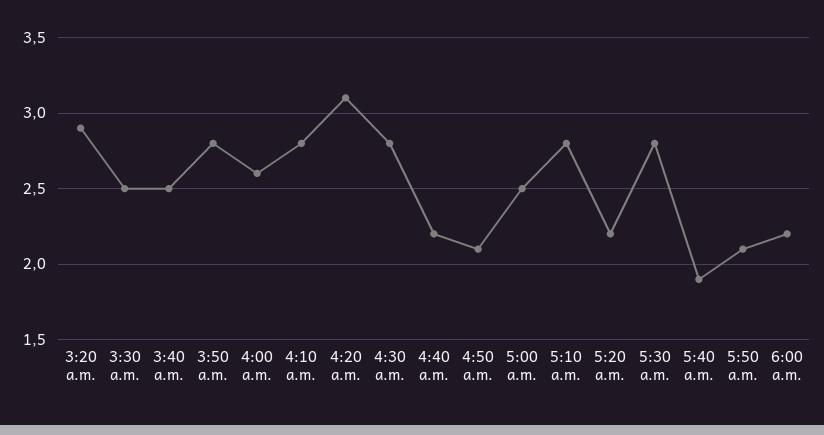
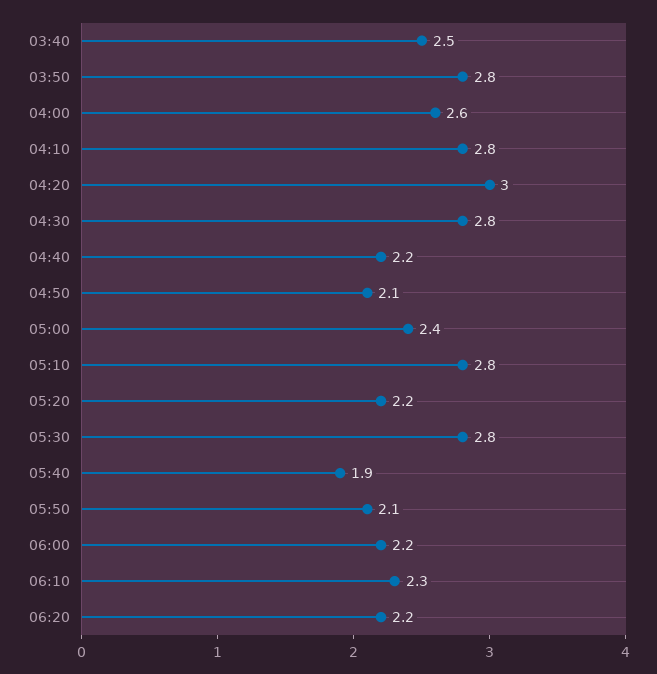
3:20 a.m.: 2.9 -> none
3:30 a.m.: 2.5 -> none
4:20 a.m.: 3.1 -> 3
5:00 a.m.: 2.5 -> 2.4
06:10: none -> 2.3
06:20: none -> 2.2

